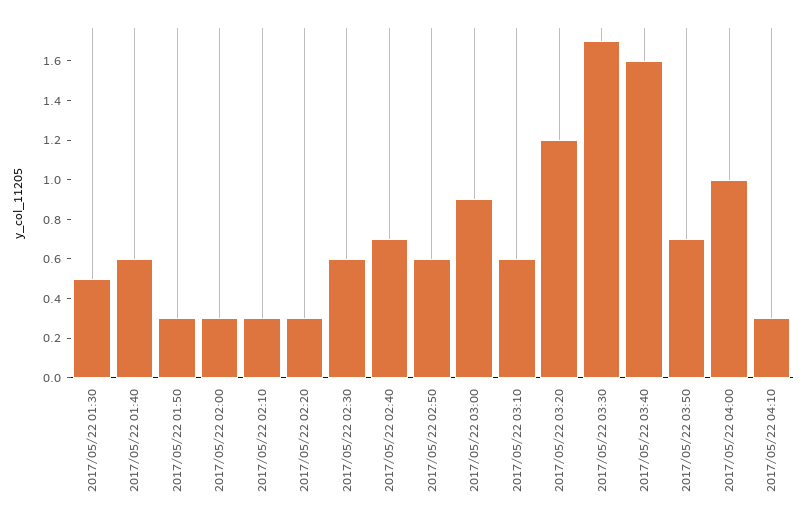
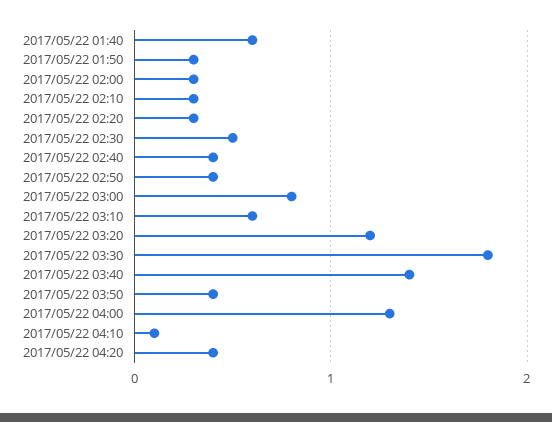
2017/05/22 01:30: 0.5 -> none
2017/05/22 02:30: 0.6 -> 0.5
2017/05/22 02:40: 0.7 -> 0.4
2017/05/22 02:50: 0.6 -> 0.4
2017/05/22 03:00: 0.9 -> 0.8
2017/05/22 03:30: 1.7 -> 1.8
2017/05/22 03:40: 1.6 -> 1.4
2017/05/22 03:50: 0.7 -> 0.4
2017/05/22 04:00: 1 -> 1.3
2017/05/22 04:10: 0.3 -> 0.1
2017/05/22 04:20: none -> 0.4

